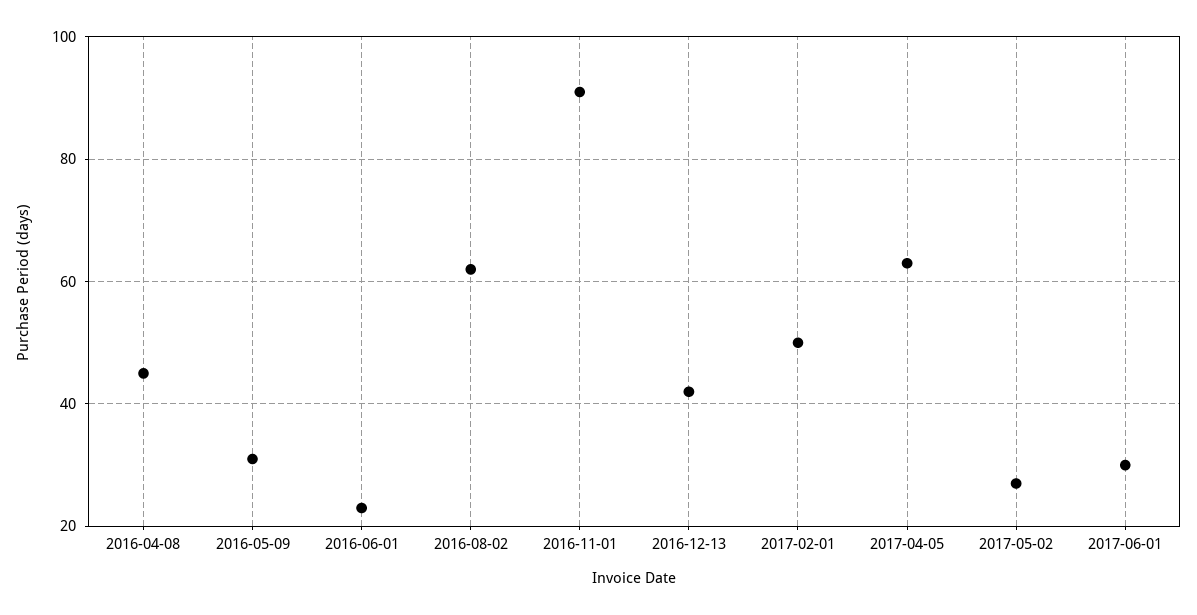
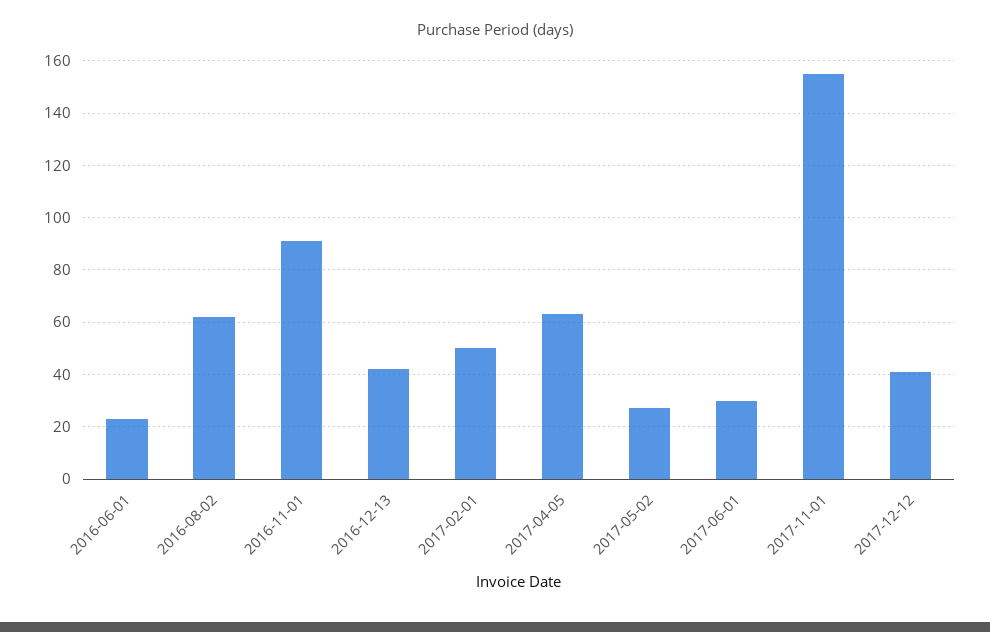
2016-04-08: 45 -> none
2016-05-09: 30 -> none
2017-11-01: none -> 155
2017-12-12: none -> 40

